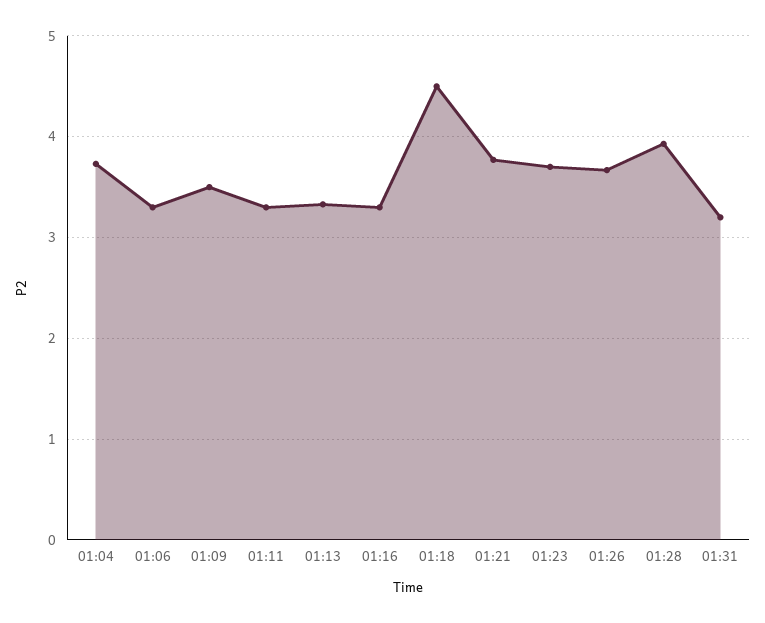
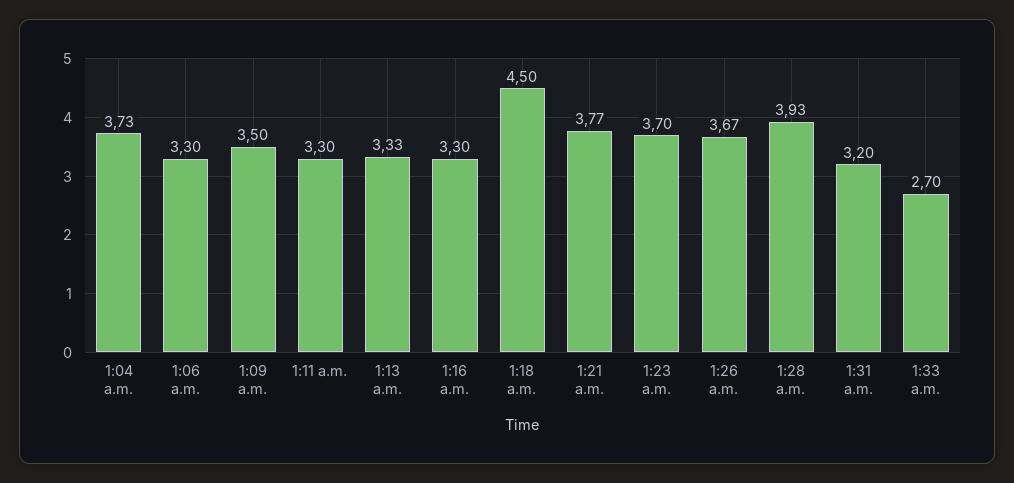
1:33 a.m.: none -> 2.7

